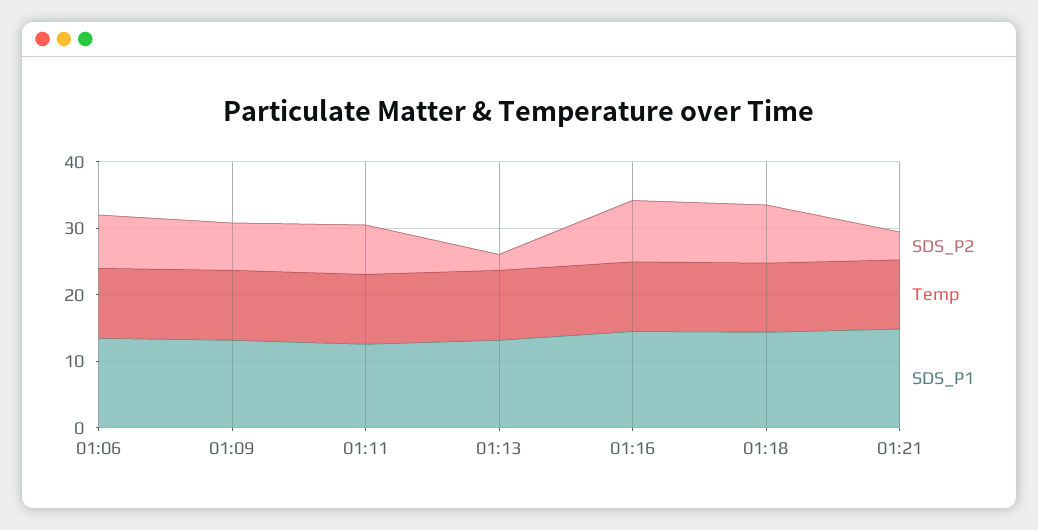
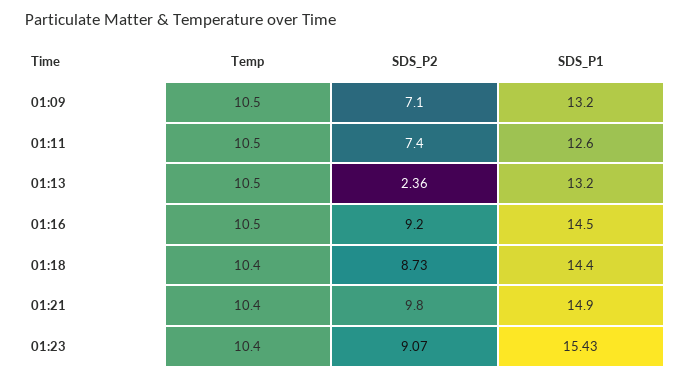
SDS_P2, 01:06: 8 -> none
Temp, 01:06: 10 -> none
SDS_P1, 01:06: 14 -> none
SDS_P2, 01:21: 4 -> 9.8
Temp, 01:23: none -> 10.4
SDS_P2, 01:23: none -> 9.07
SDS_P1, 01:23: none -> 15.43

